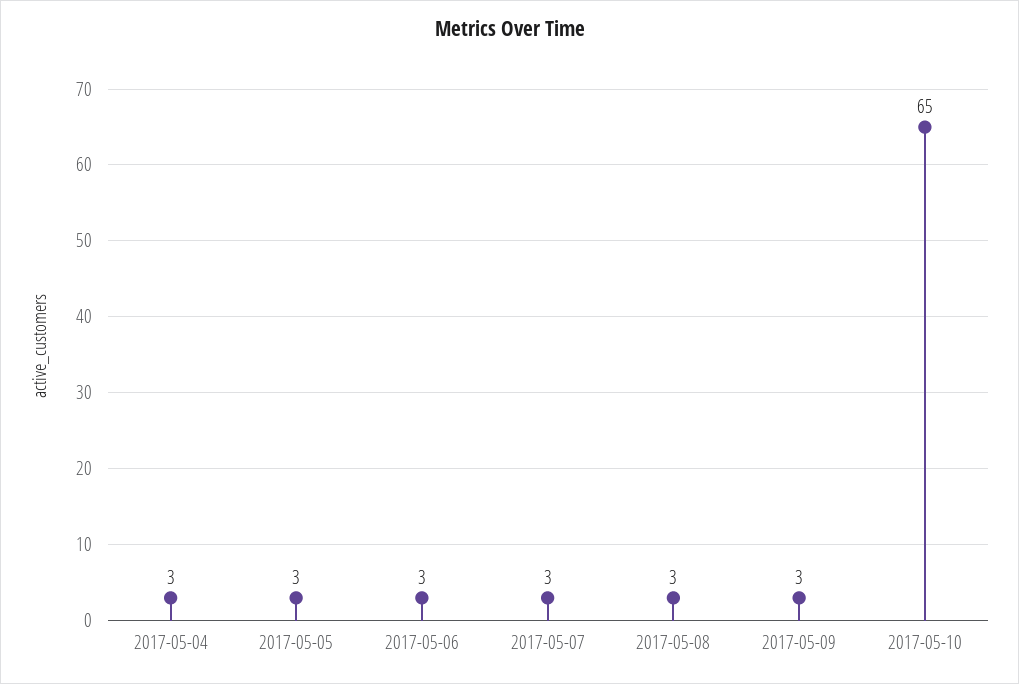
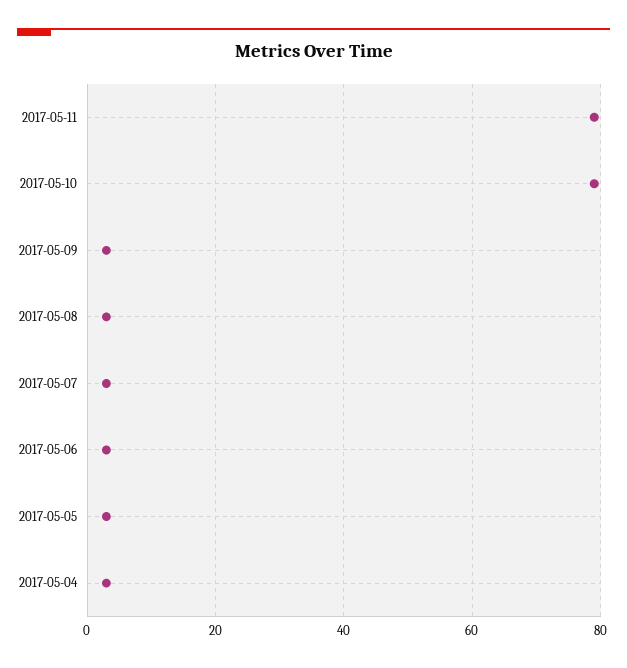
2017-05-10: 65 -> 80
2017-05-11: none -> 80

